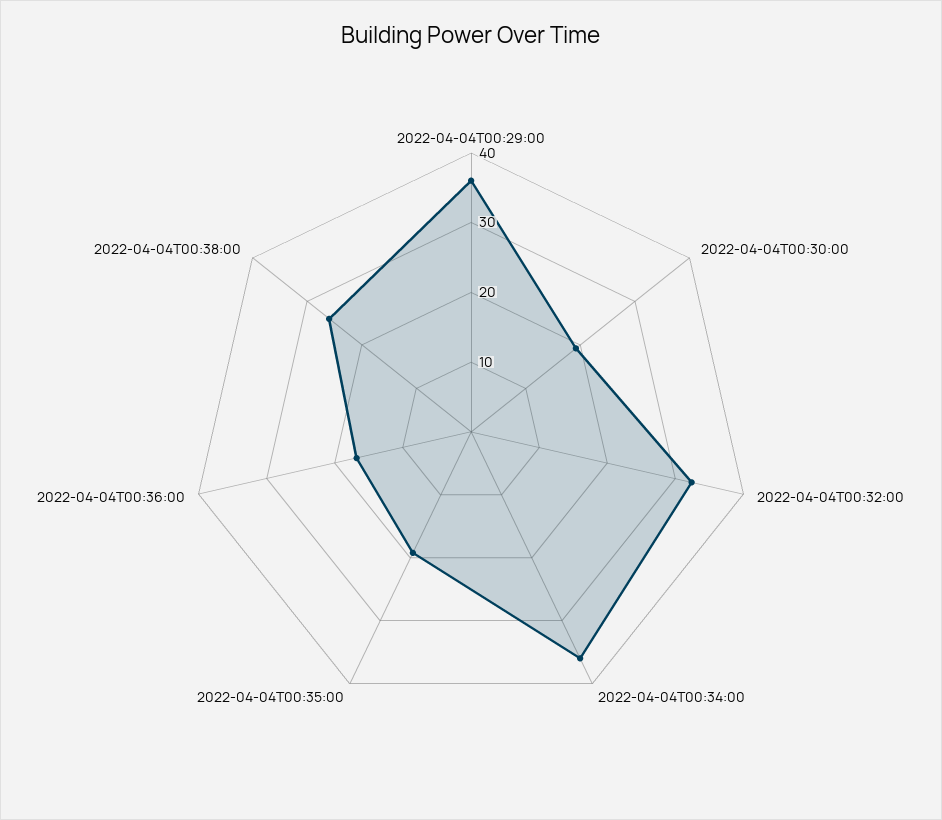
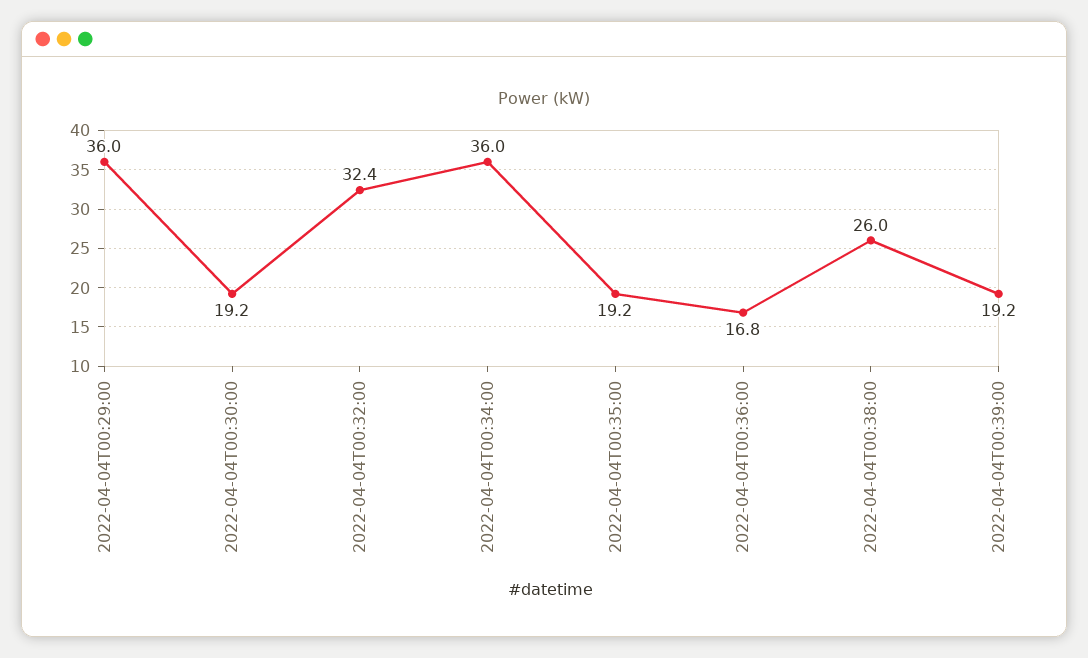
2022-04-04T00:39:00: none -> 19.2

